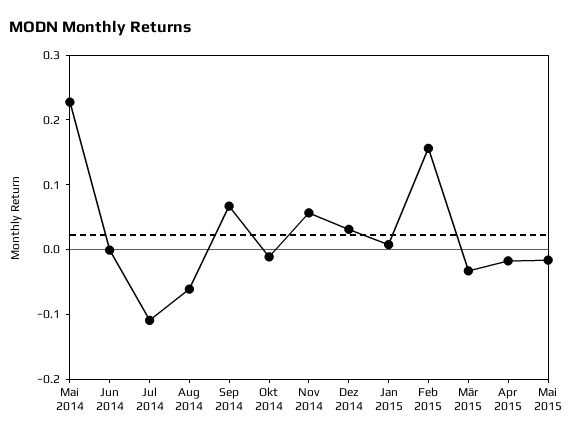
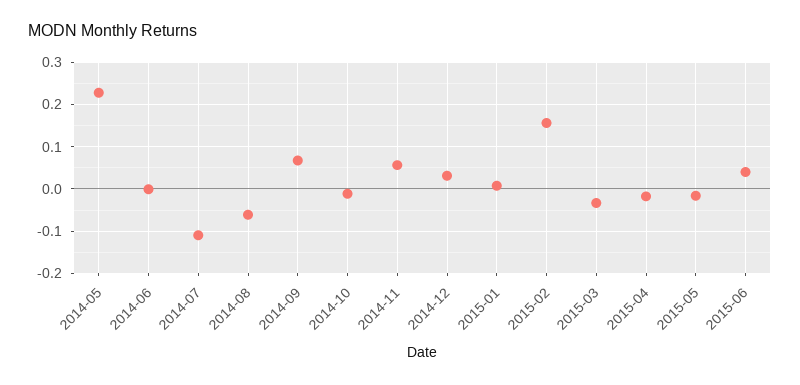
2015-06: none -> 0.04

